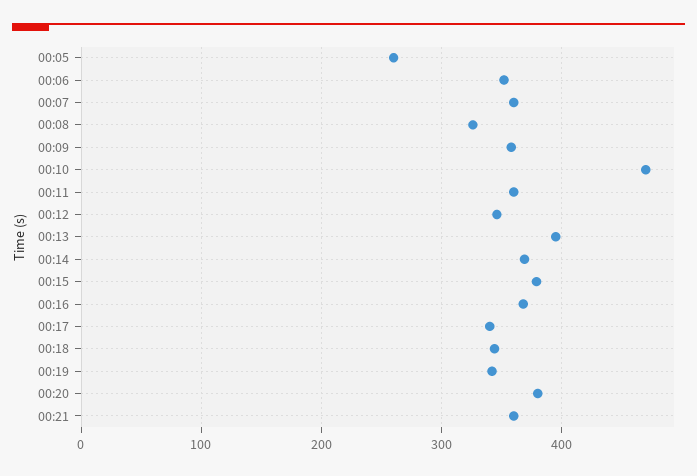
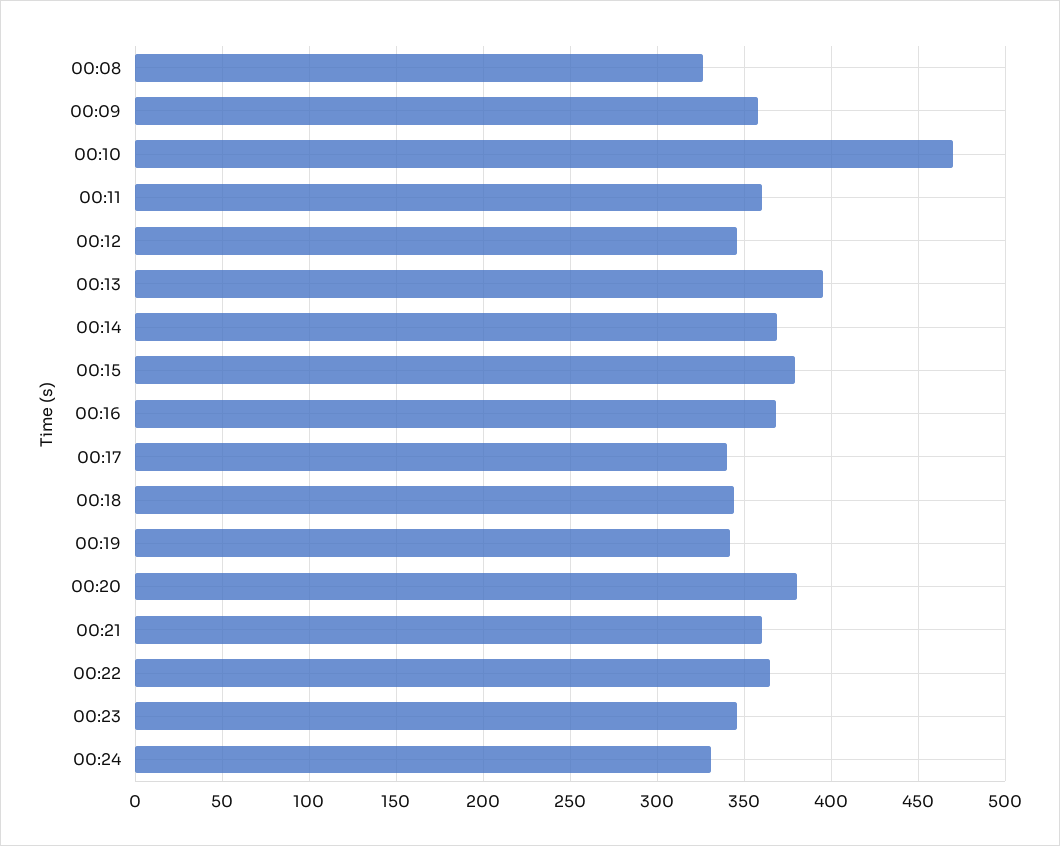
00:05: 260 -> none
00:06: 350 -> none
00:07: 360 -> none
00:22: none -> 365
00:23: none -> 345
00:24: none -> 330

